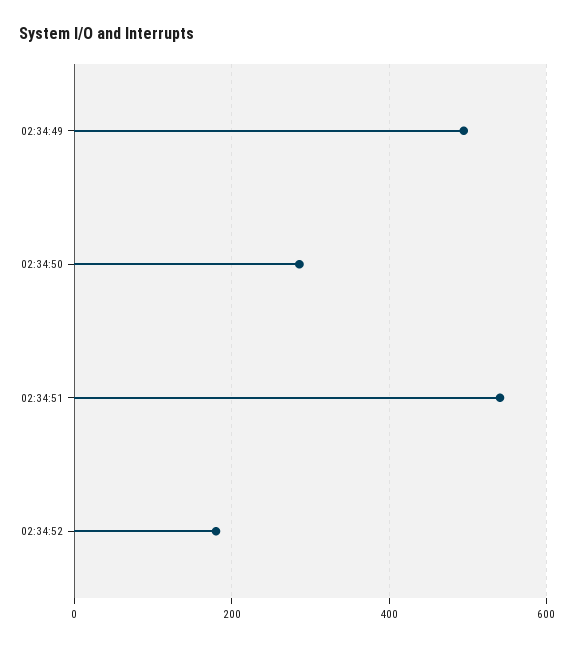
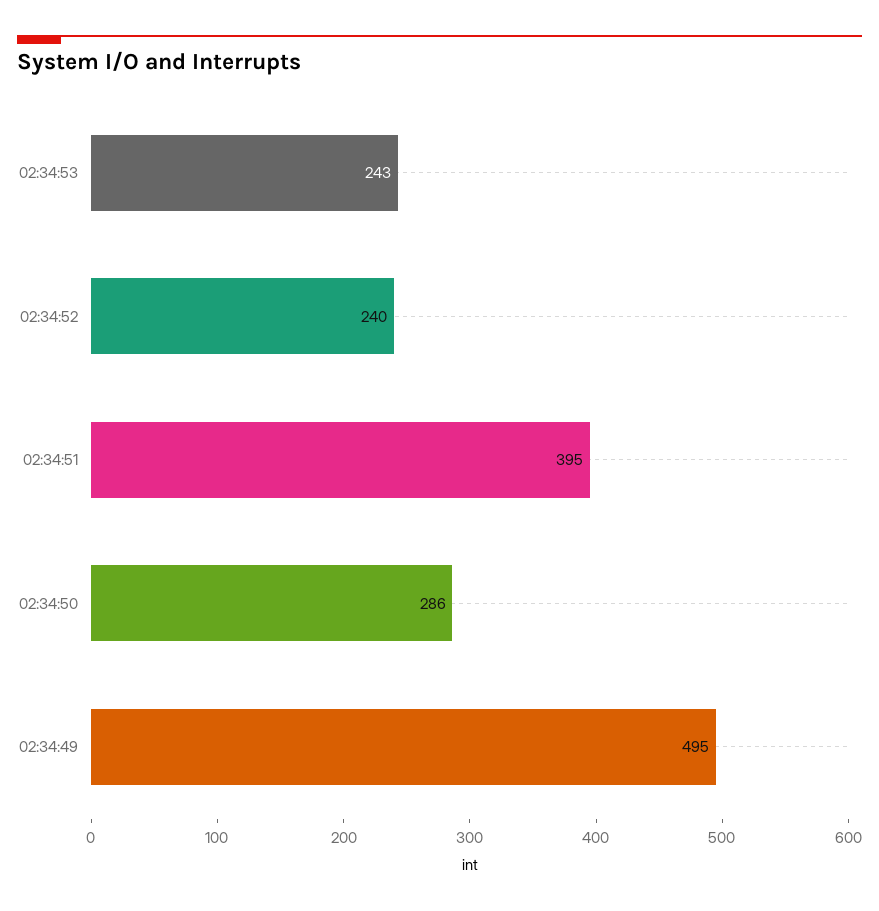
02:34:51: 540 -> 395
02:34:52: 180 -> 240
02:34:53: none -> 243

